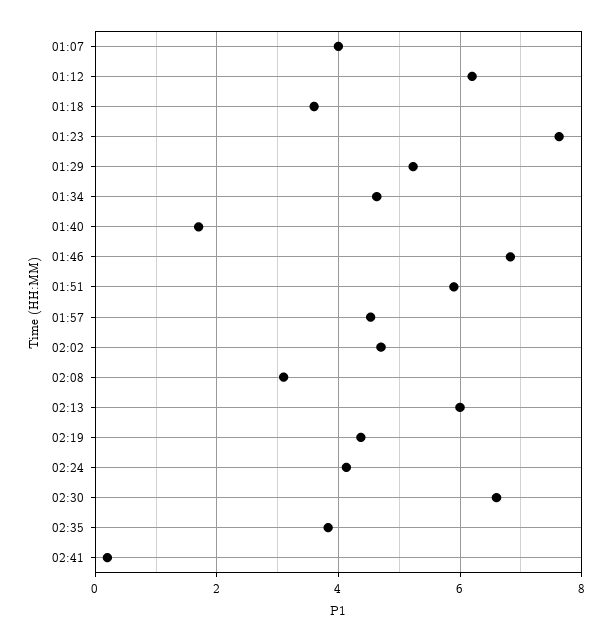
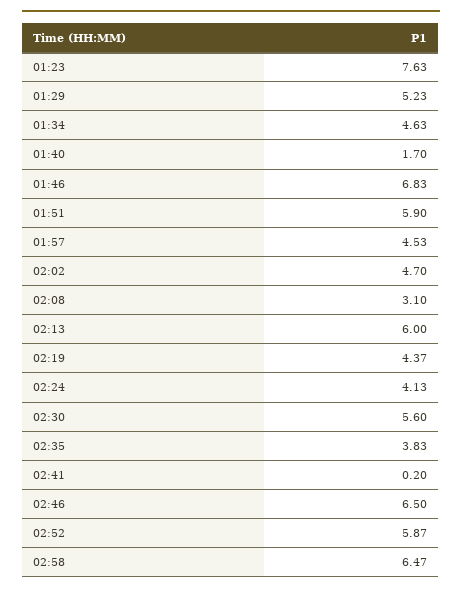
01:07: 4 -> none
01:12: 6.2 -> none
01:18: 3.6 -> none
02:30: 6.6 -> 5.6
02:46: none -> 6.5
02:52: none -> 5.87
02:58: none -> 6.47

